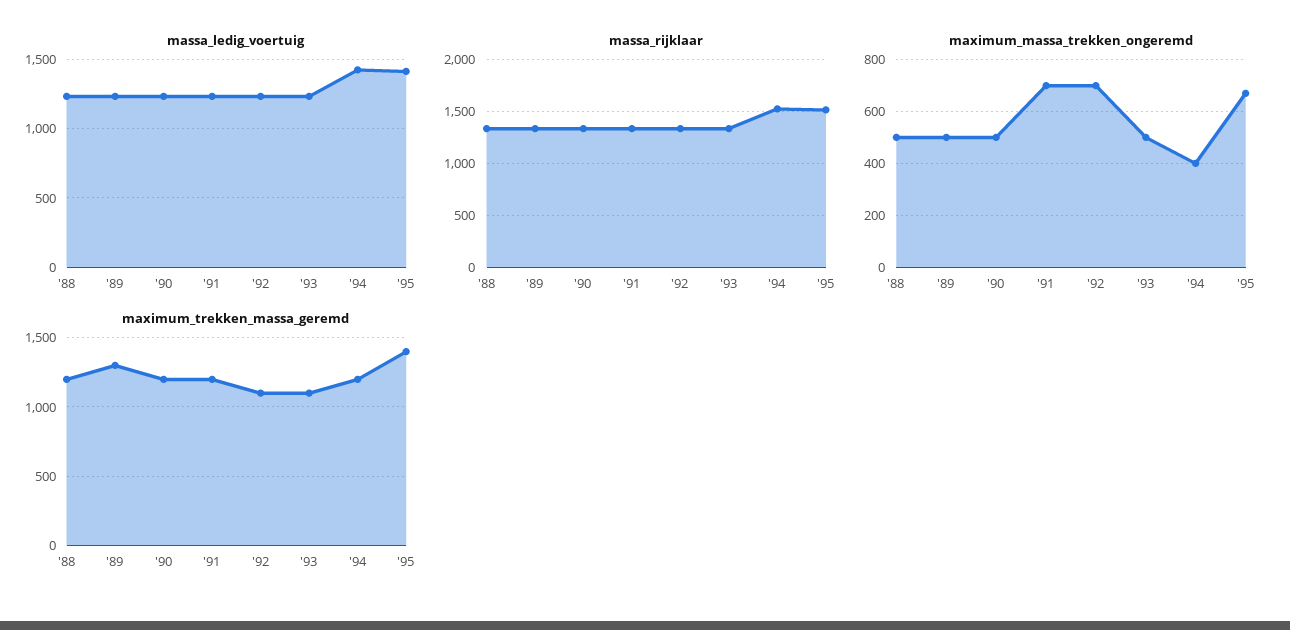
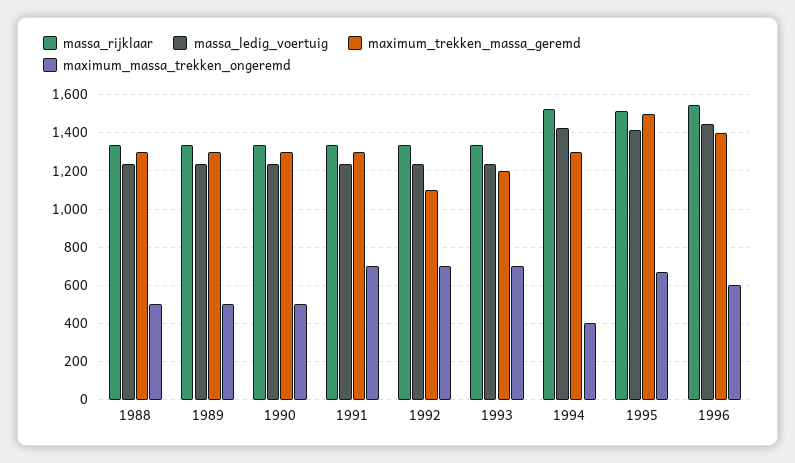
maximum_massa_trekken_ongeremd, '93: 500 -> 700
maximum_trekken_massa_geremd, '88: 1200 -> 1300
maximum_trekken_massa_geremd, '90: 1200 -> 1300
maximum_trekken_massa_geremd, '91: 1200 -> 1300
maximum_trekken_massa_geremd, '93: 1100 -> 1200
maximum_trekken_massa_geremd, '94: 1200 -> 1300
maximum_trekken_massa_geremd, '95: 1400 -> 1500
massa_rijklaar, 1996: none -> 1550
massa_ledig_voertuig, 1996: none -> 1450
maximum_trekken_massa_geremd, 1996: none -> 1400
maximum_massa_trekken_ongeremd, 1996: none -> 600

